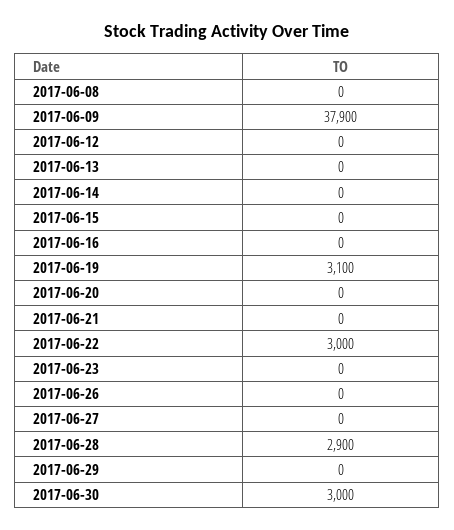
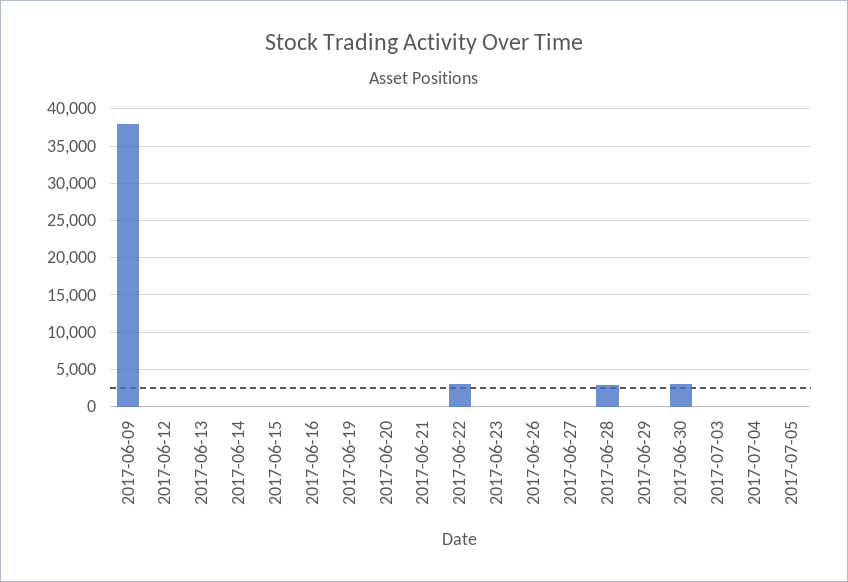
2017-06-08: 0 -> none
2017-06-19: 3100 -> 0
2017-07-03: none -> 0
2017-07-04: none -> 0
2017-07-05: none -> 0

